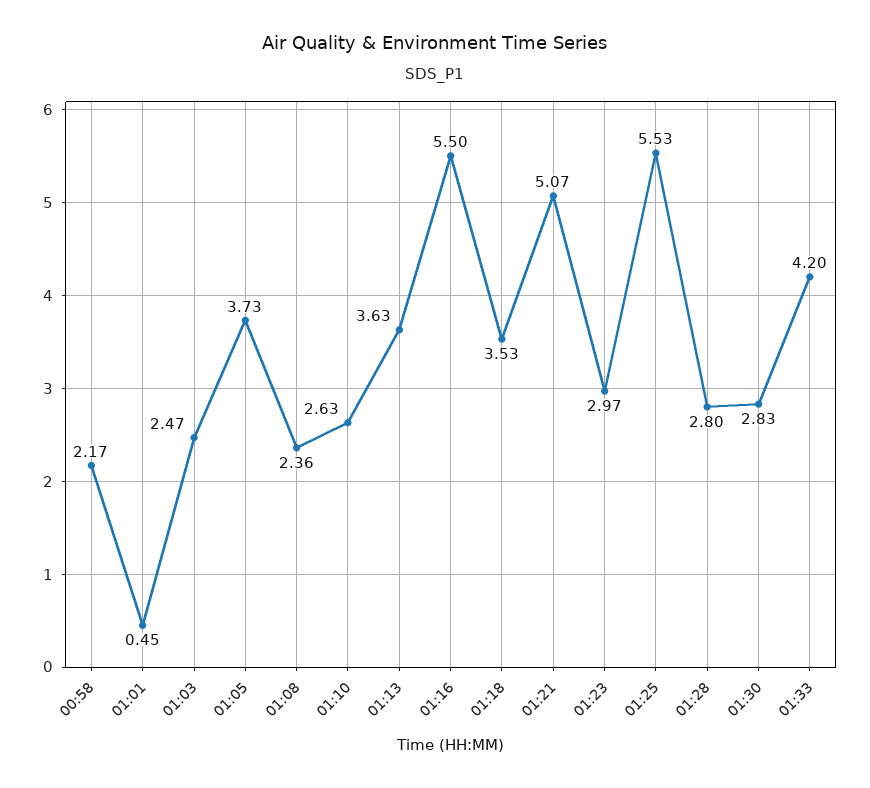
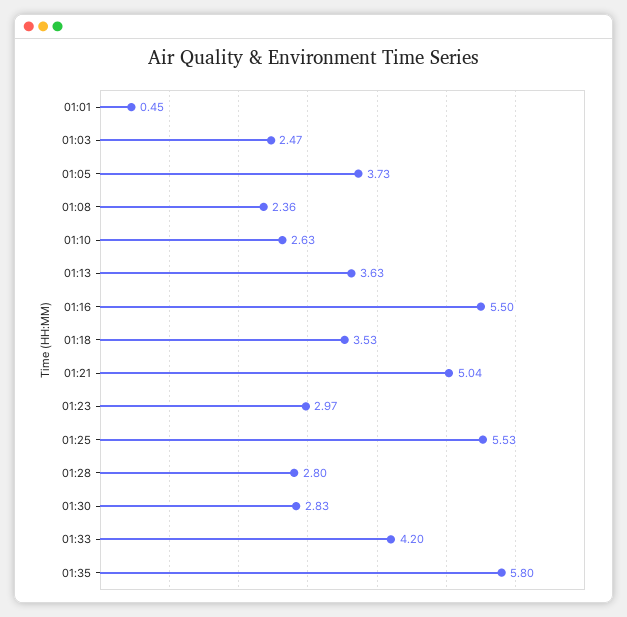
00:58: 2.17 -> none
01:21: 5.07 -> 5.04
01:35: none -> 5.8

